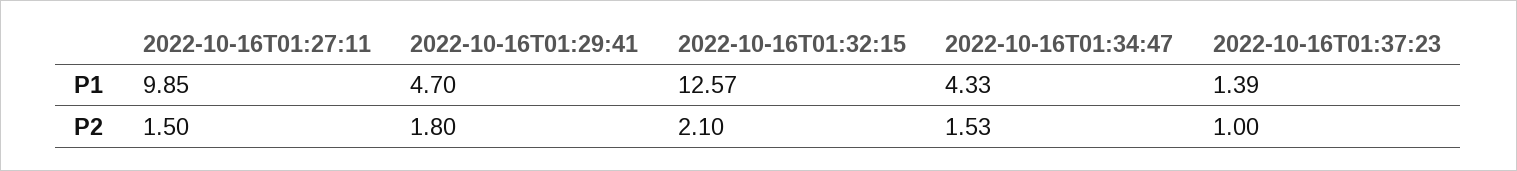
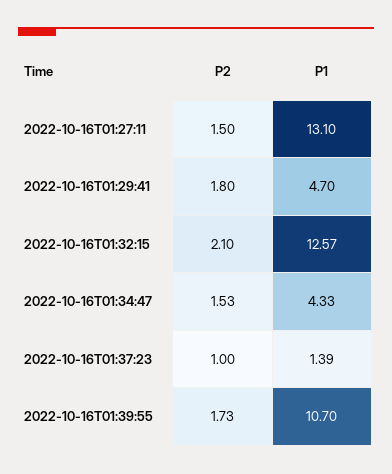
2022-10-16T01:27:11, P1: 9.85 -> 13.1
2022-10-16T01:39:55, P2: none -> 1.73
2022-10-16T01:39:55, P1: none -> 10.7

